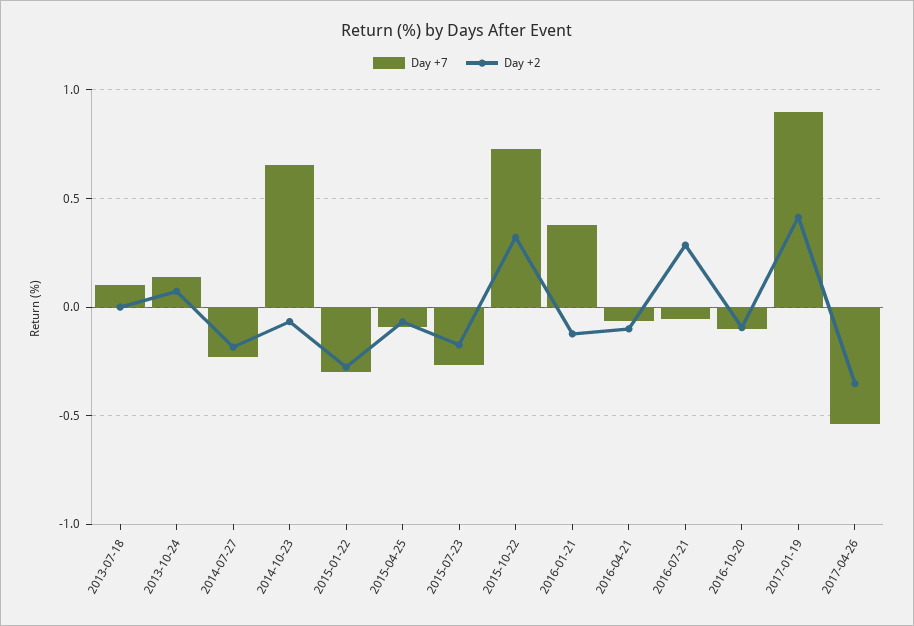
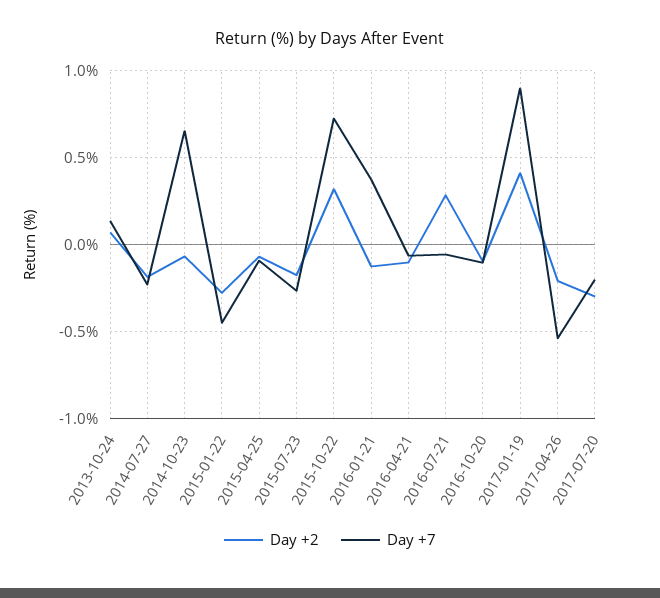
Day +7, 2013-07-18: 0.1 -> none
Day +2, 2013-07-18: 0 -> none
Day +7, 2015-01-22: -0.3 -> -0.45
Day +2, 2017-04-26: -0.35 -> -0.2
Day +2, 2017-07-20: none -> -0.3
Day +7, 2017-07-20: none -> -0.2

